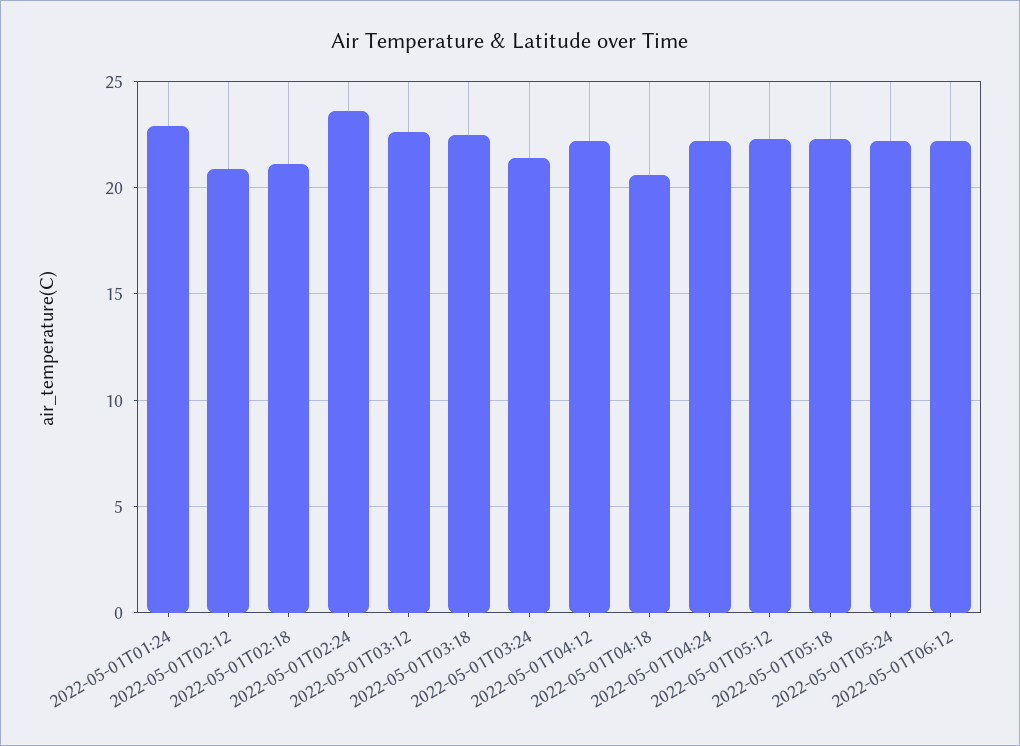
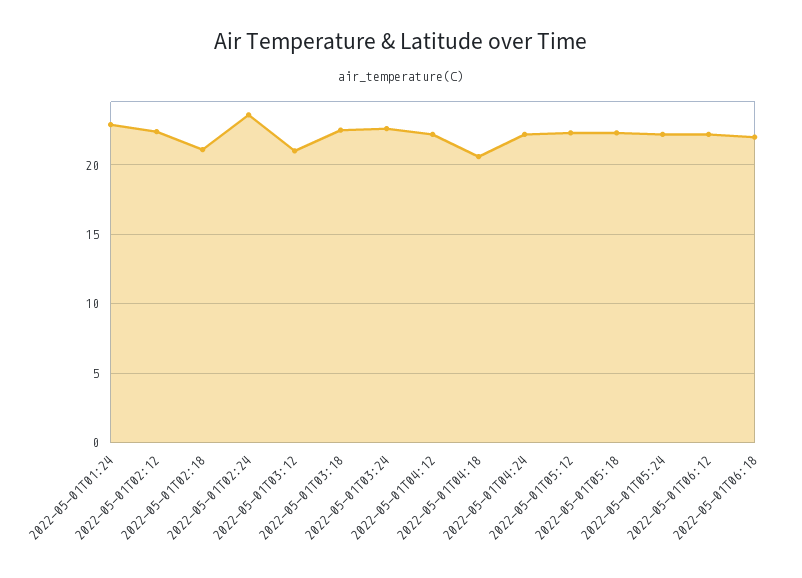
2022-05-01T02:12: 21 -> 22.5
2022-05-01T03:12: 22.5 -> 21
2022-05-01T03:24: 21.5 -> 22.5
2022-05-01T06:18: none -> 22

